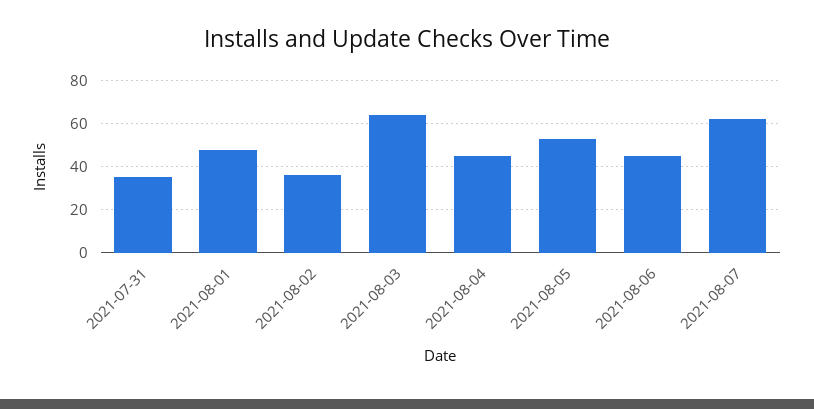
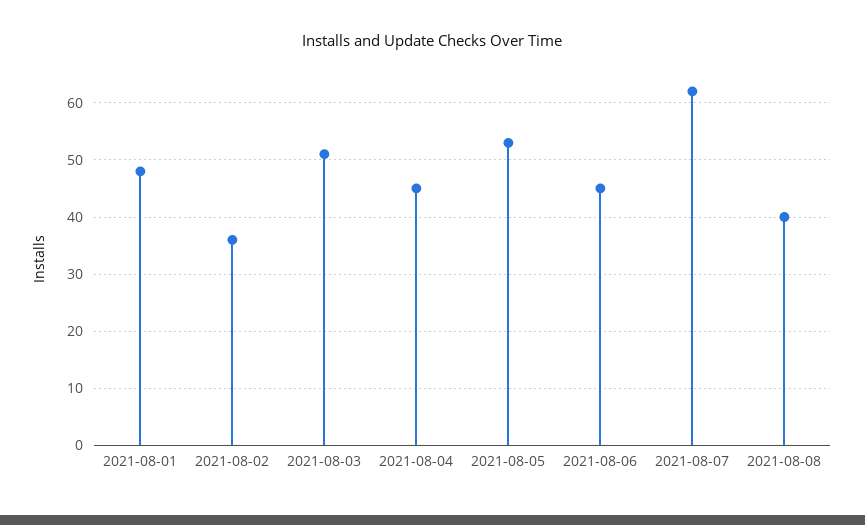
2021-07-31: 35 -> none
2021-08-03: 65 -> 50
2021-08-08: none -> 40

